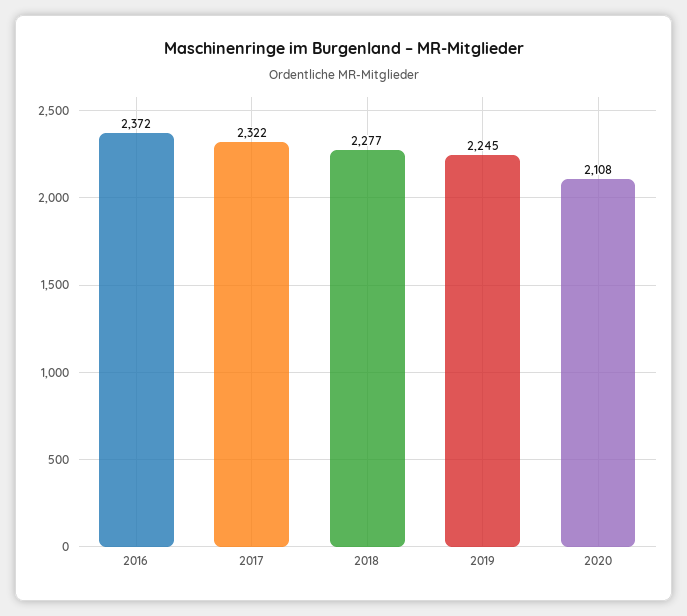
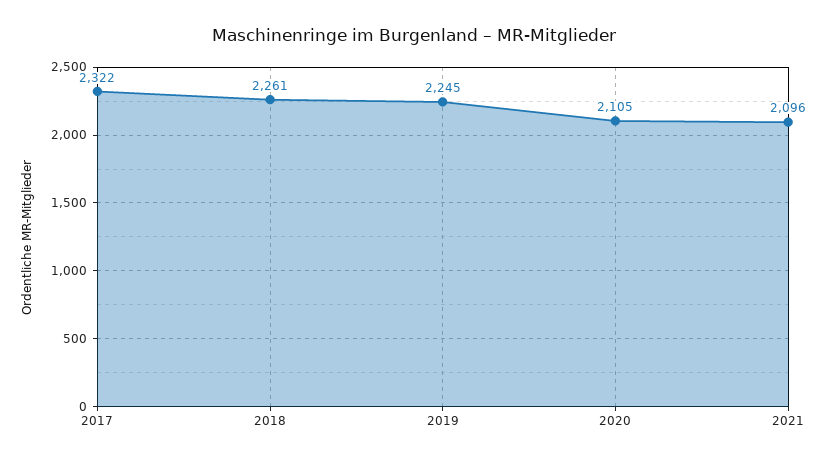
2016: 2372 -> none
2018: 2277 -> 2261
2020: 2108 -> 2105
2021: none -> 2096

